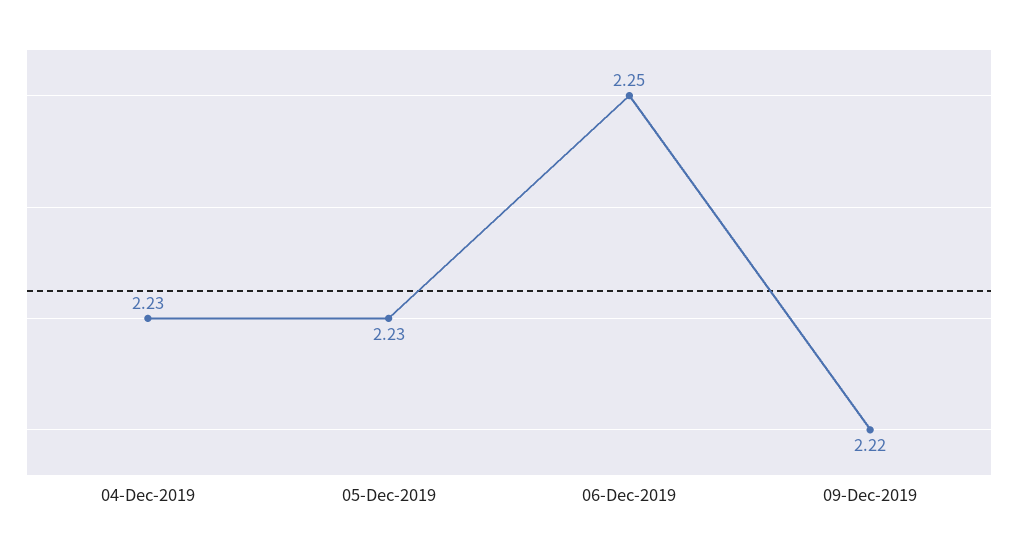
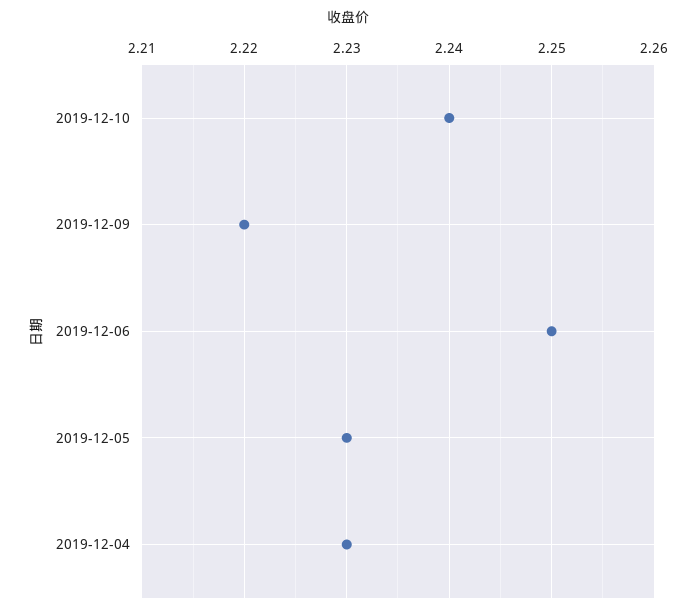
2019-12-10: none -> 2.24

